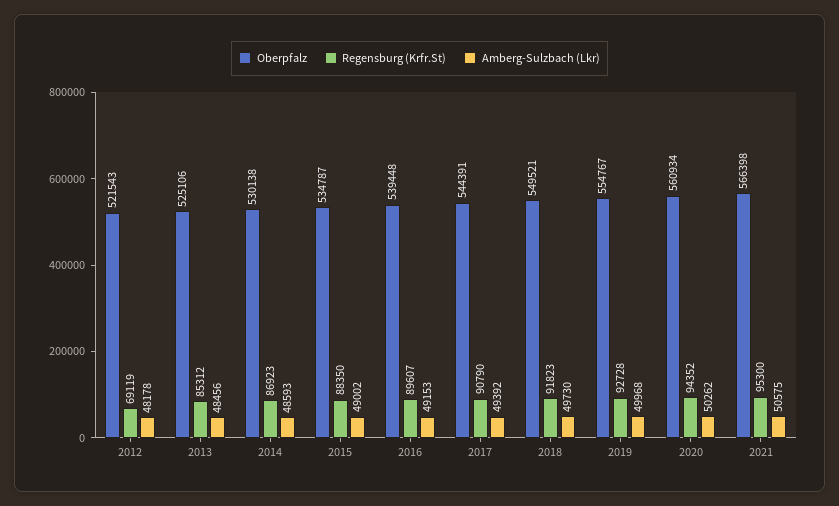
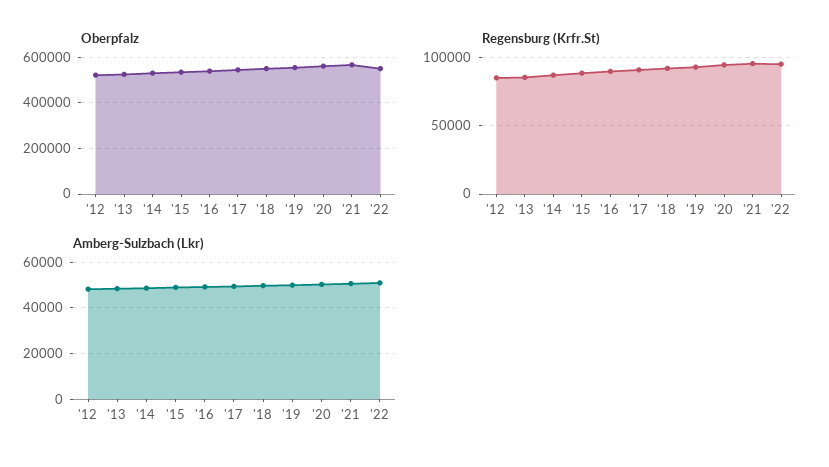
Regensburg (Krfr.St), 2012: 69119 -> 85000
Oberpfalz, '22: none -> 550000
Regensburg (Krfr.St), '22: none -> 95000
Amberg-Sulzbach (Lkr), '22: none -> 50000

